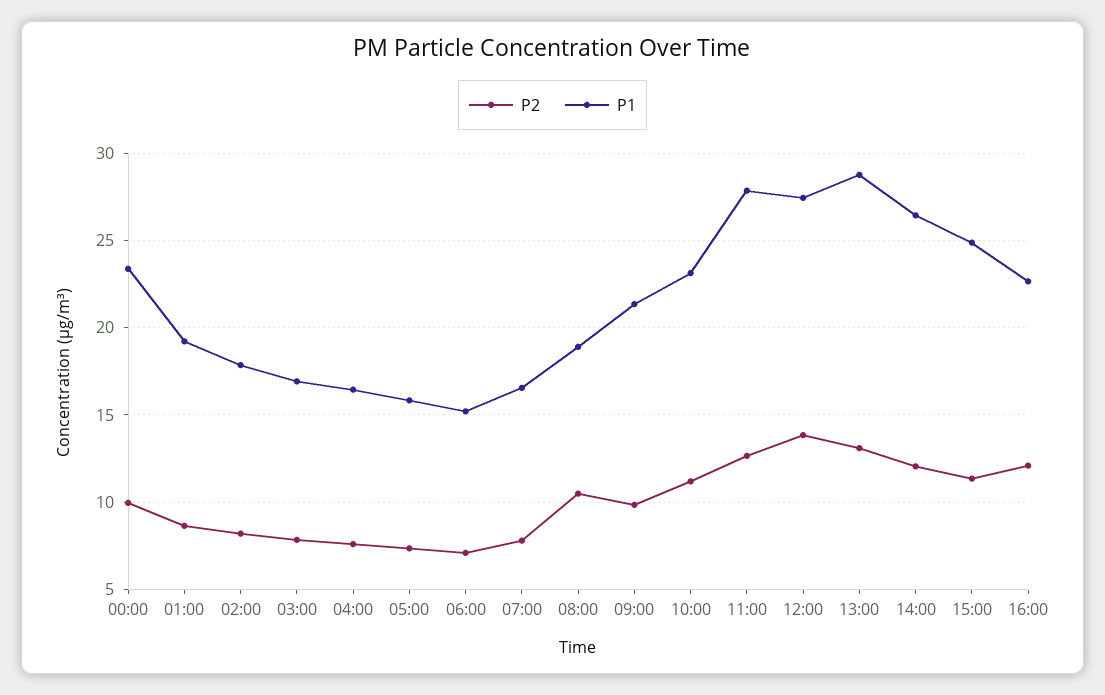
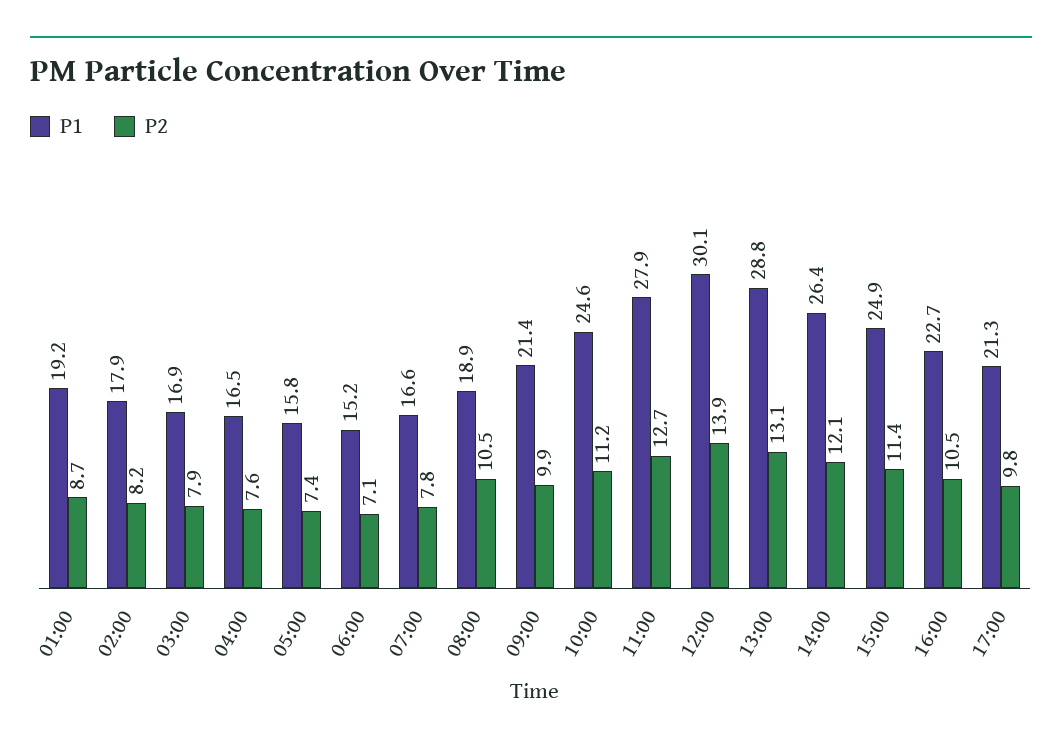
P2, 00:00: 10 -> none
P1, 00:00: 23.5 -> none
P1, 10:00: 23 -> 24.6
P1, 12:00: 27.5 -> 30.1
P2, 16:00: 12 -> 10.5
P1, 17:00: none -> 21.3
P2, 17:00: none -> 9.8

